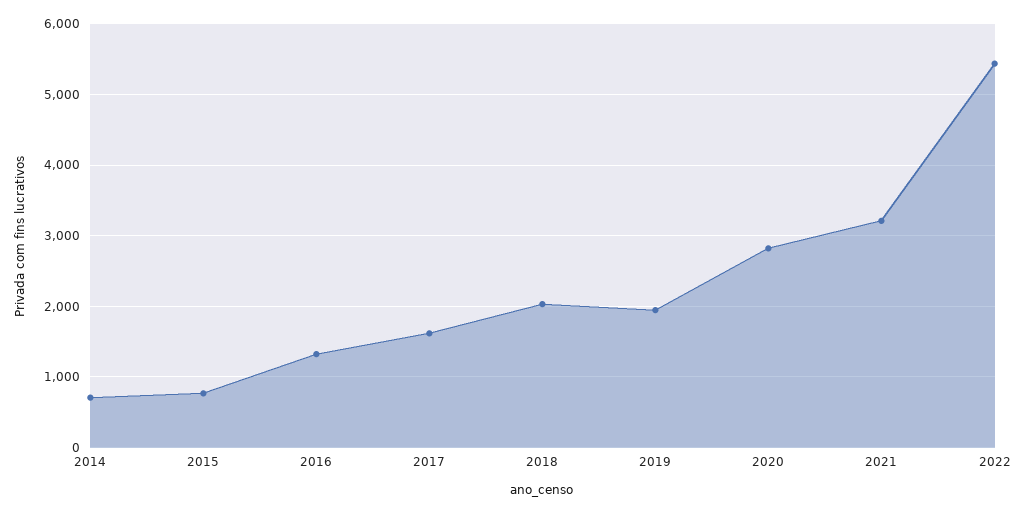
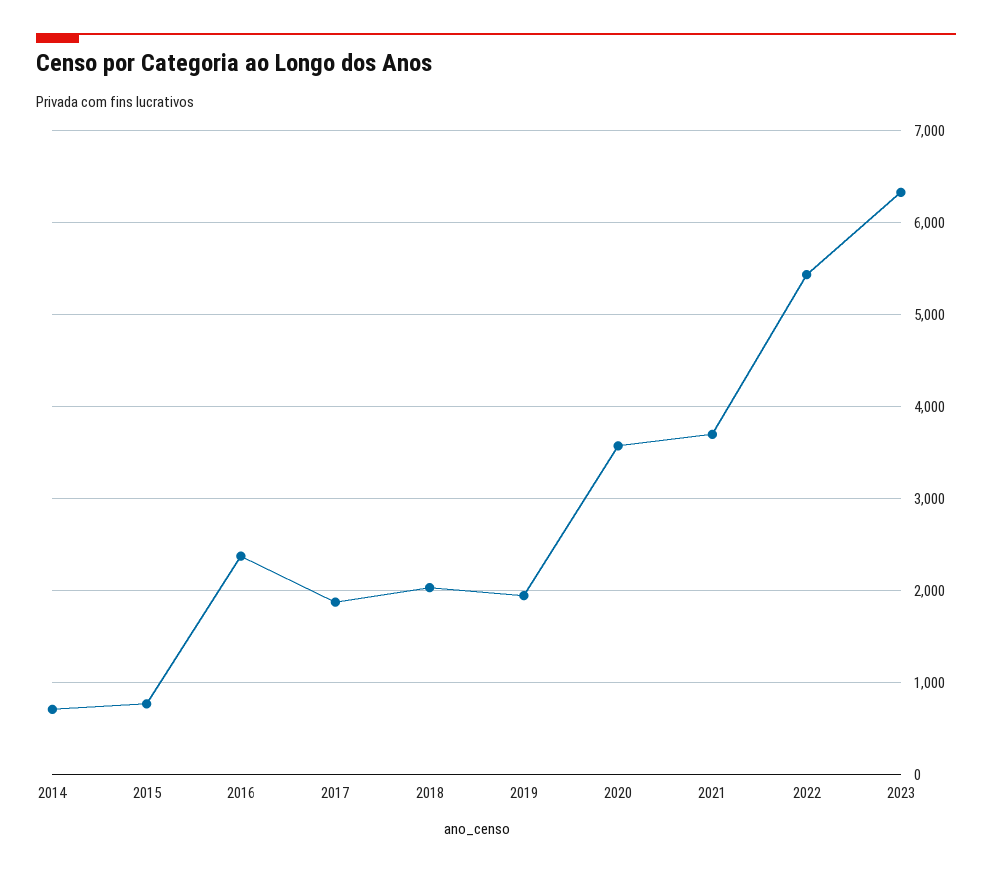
2016: 1300 -> 2400
2017: 1600 -> 1900
2020: 2800 -> 3600
2021: 3200 -> 3700
2023: none -> 6300

